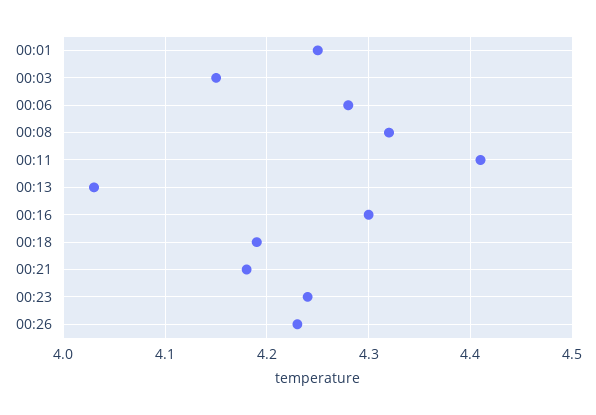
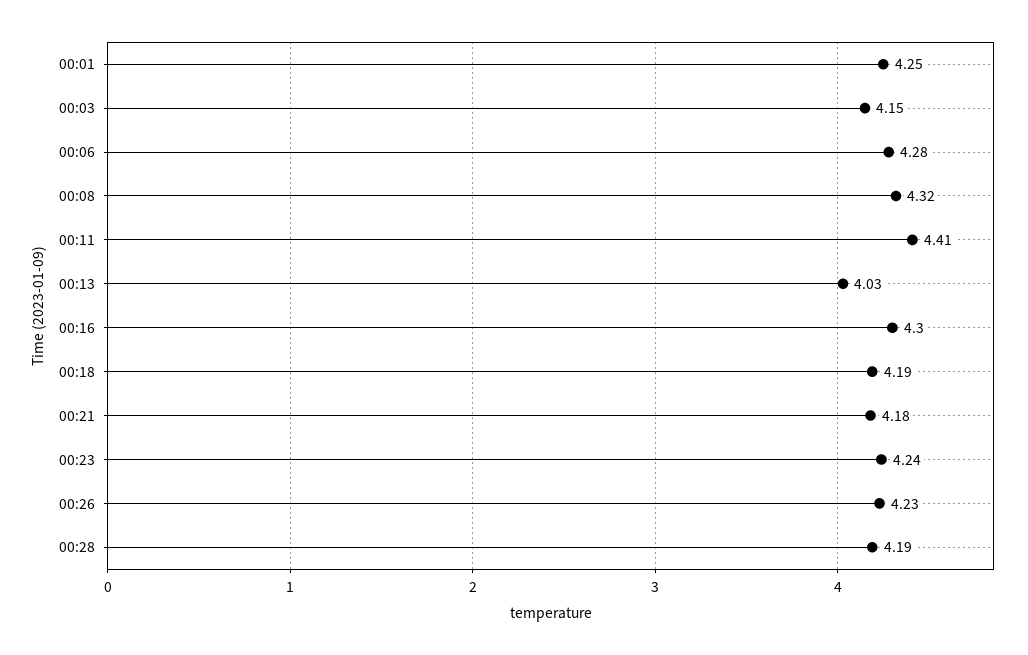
00:28: none -> 4.19

